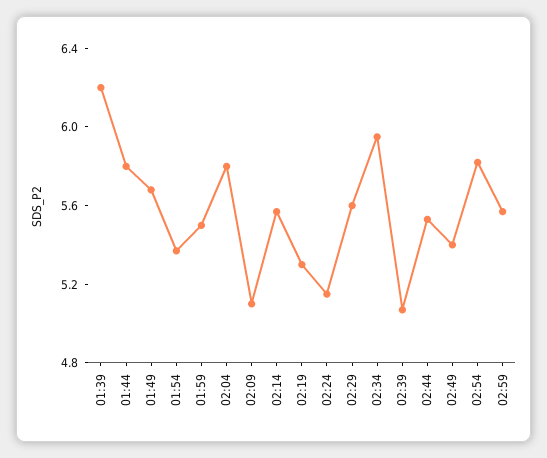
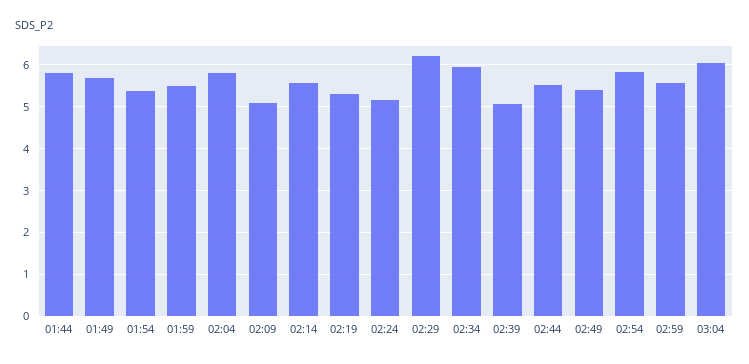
01:39: 6.2 -> none
02:29: 5.6 -> 6.2
03:04: none -> 6

